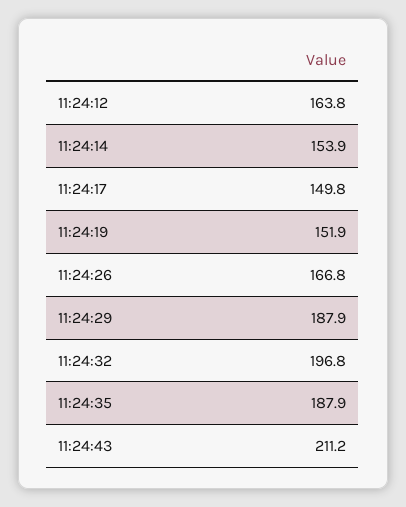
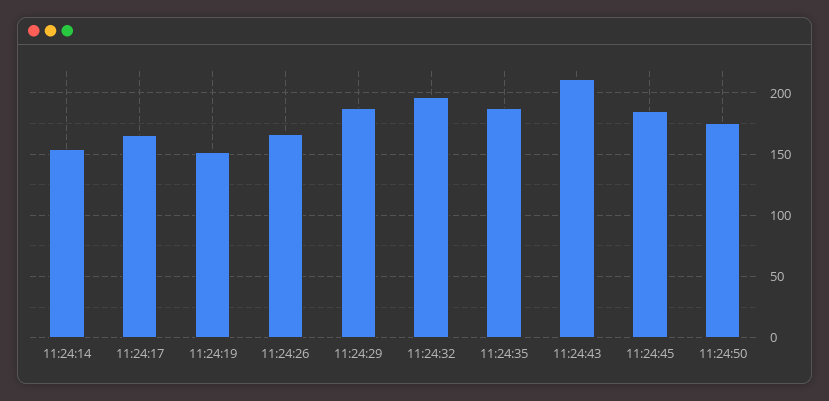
11:24:12: 163.8 -> none
11:24:17: 149.8 -> 165
11:24:45: none -> 185
11:24:50: none -> 175

